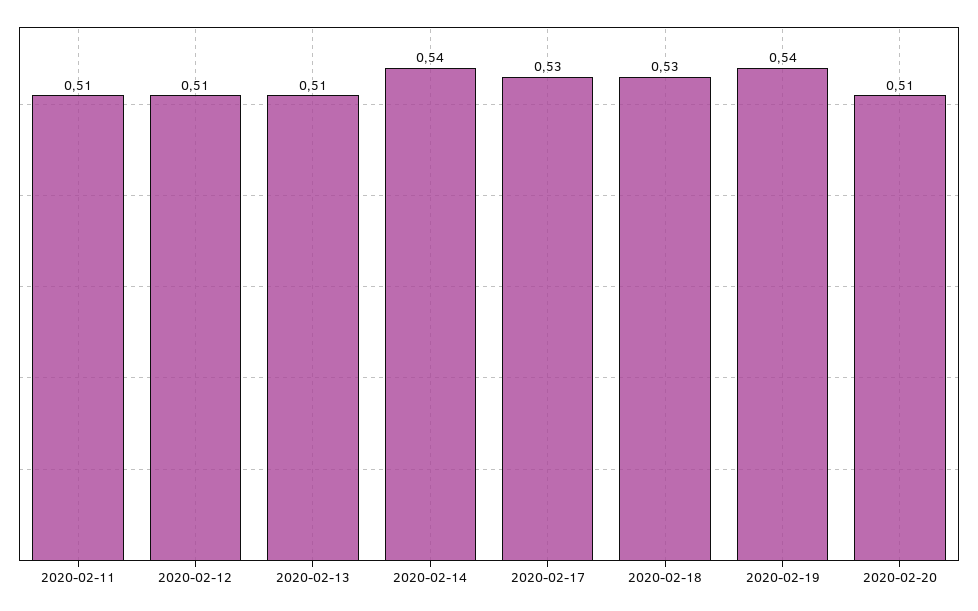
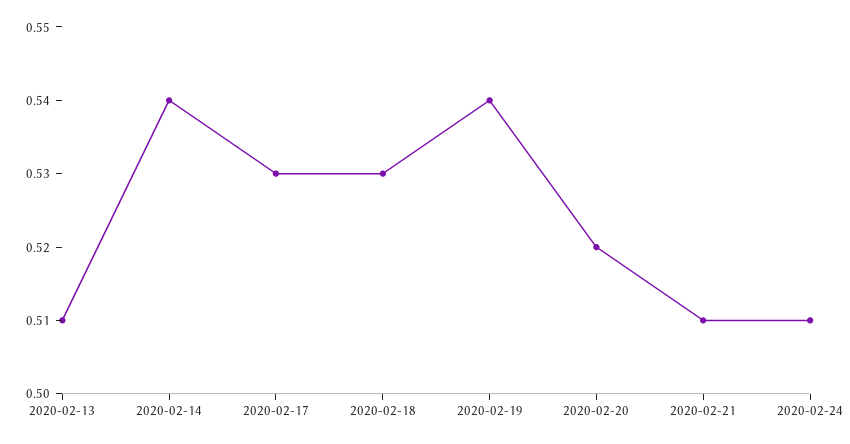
2020-02-11: 0.51 -> none
2020-02-12: 0.51 -> none
2020-02-20: 0.51 -> 0.52
2020-02-21: none -> 0.51
2020-02-24: none -> 0.51

